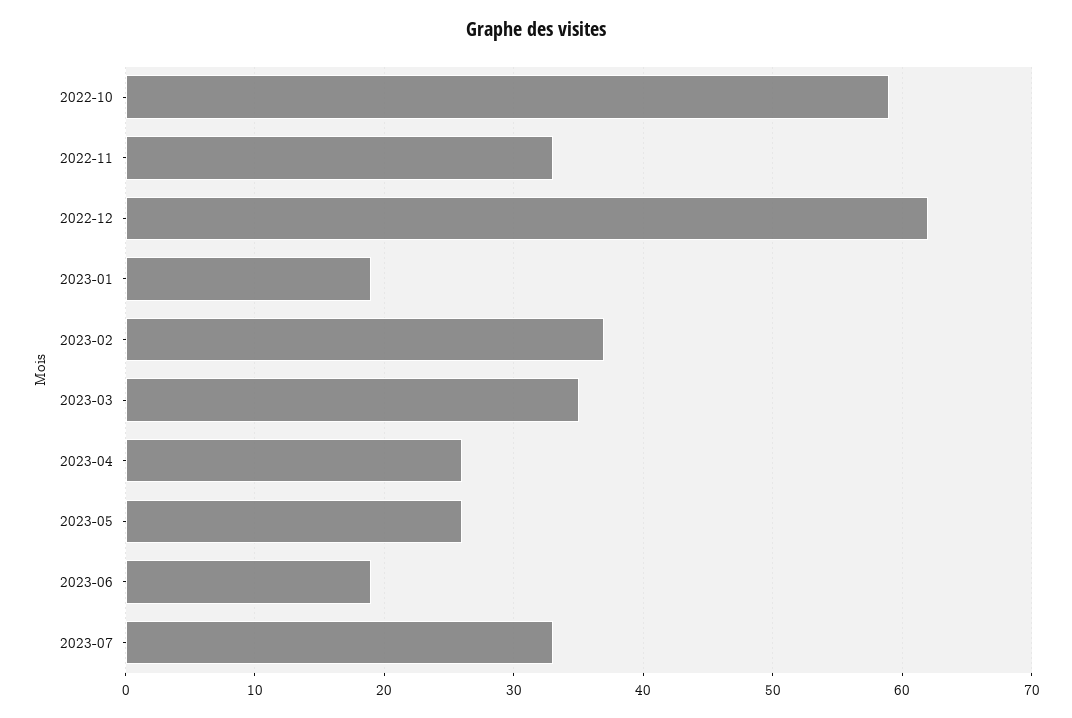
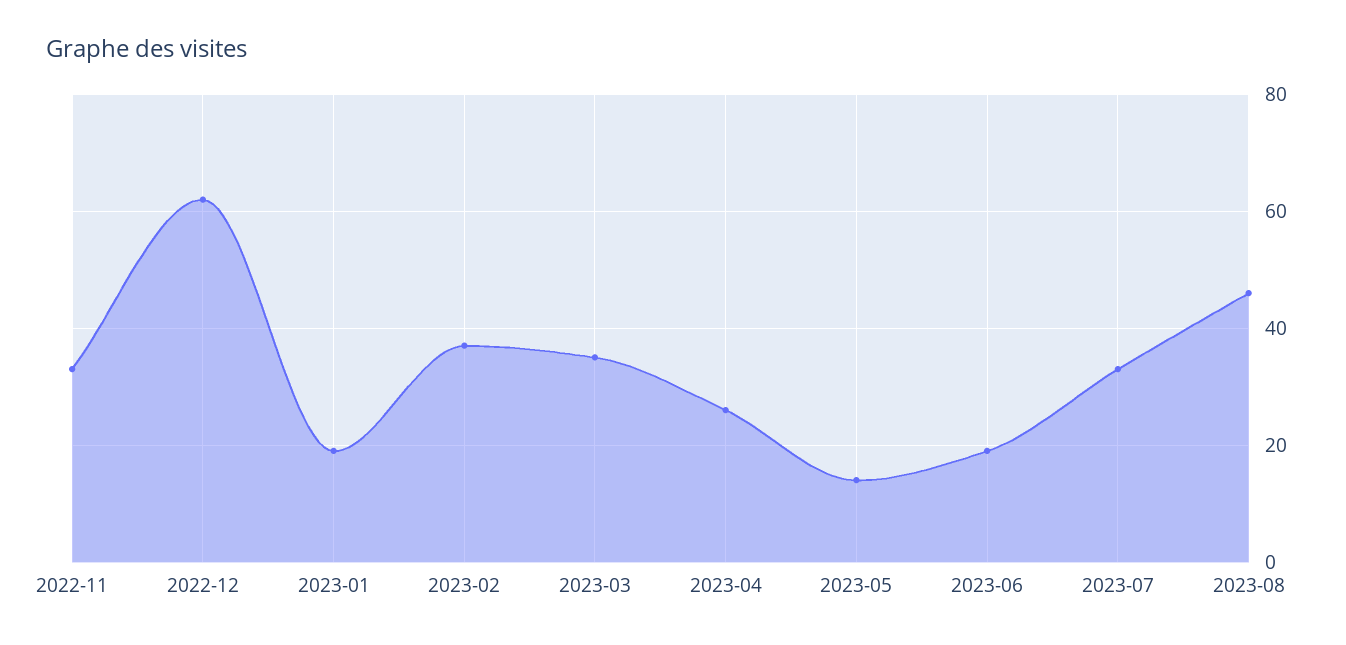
2022-10: 59 -> none
2023-05: 26 -> 15
2023-08: none -> 45

